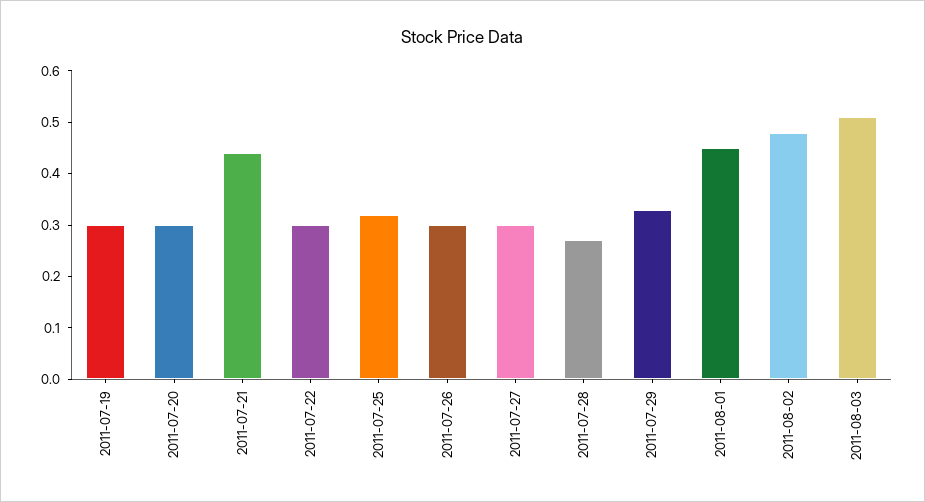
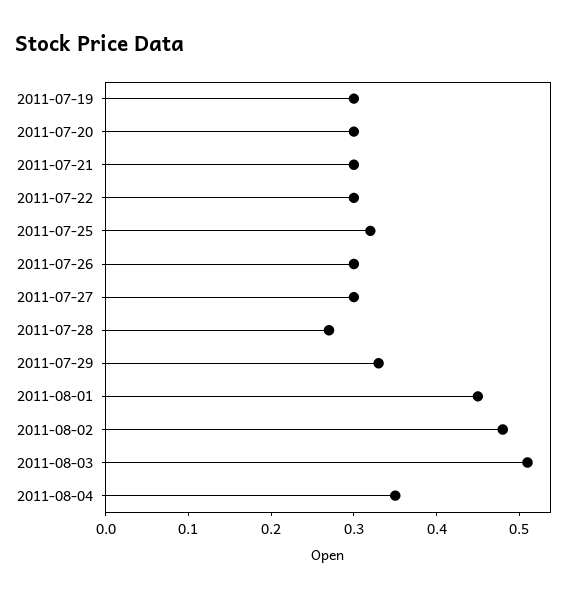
2011-07-21: 0.45 -> 0.3
2011-08-04: none -> 0.35

